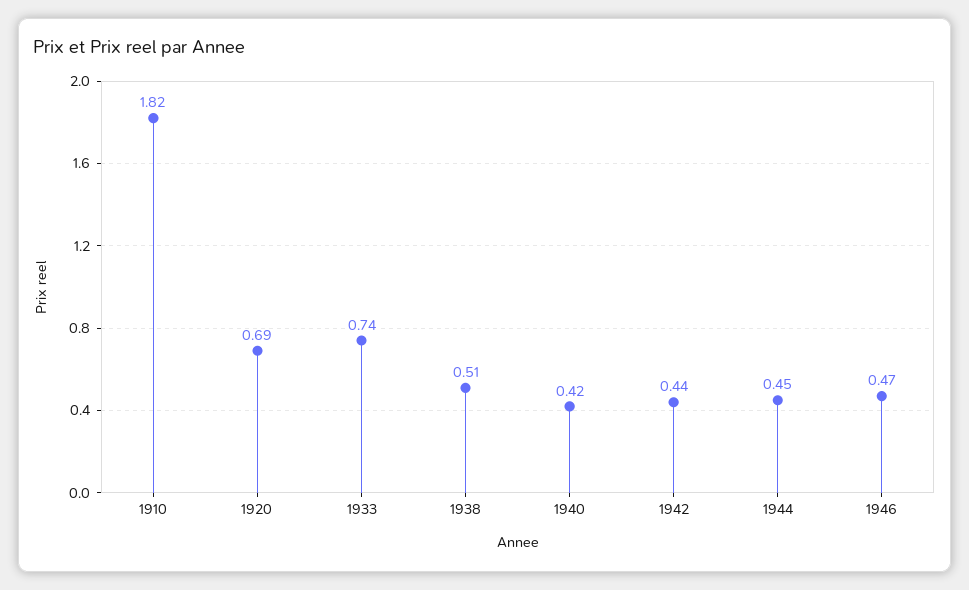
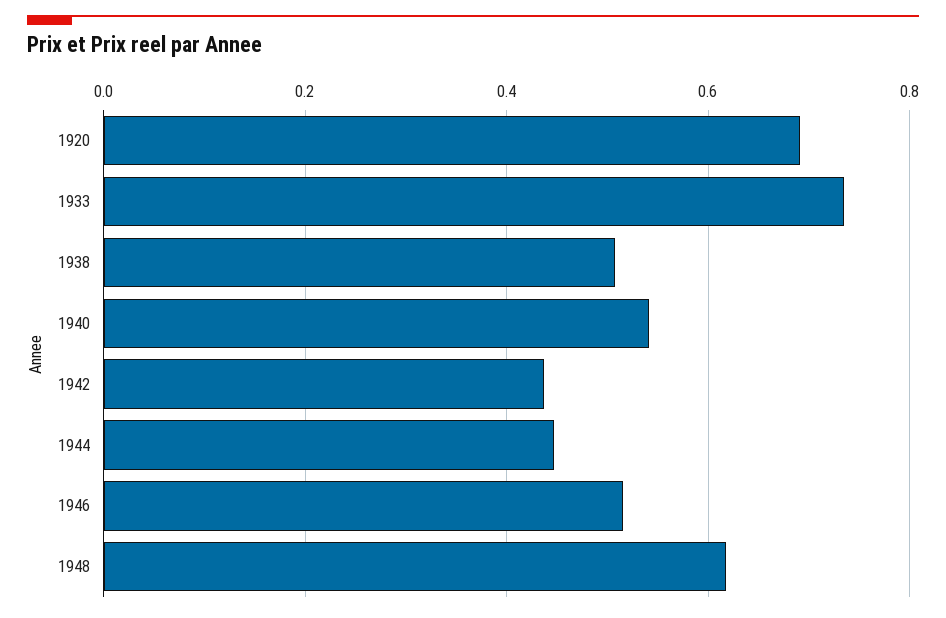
1910: 1.82 -> none
1940: 0.42 -> 0.54
1946: 0.47 -> 0.52
1948: none -> 0.62

